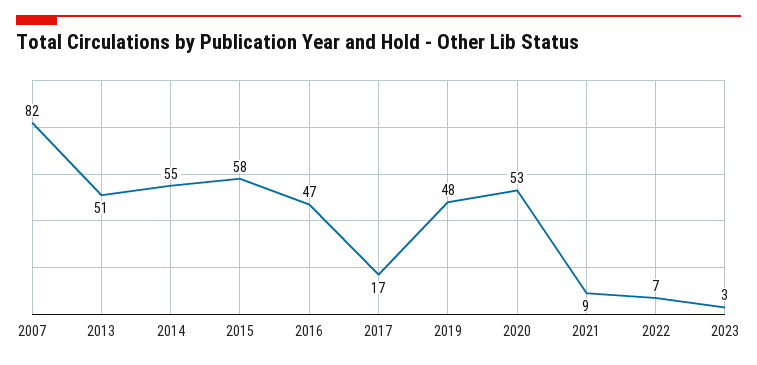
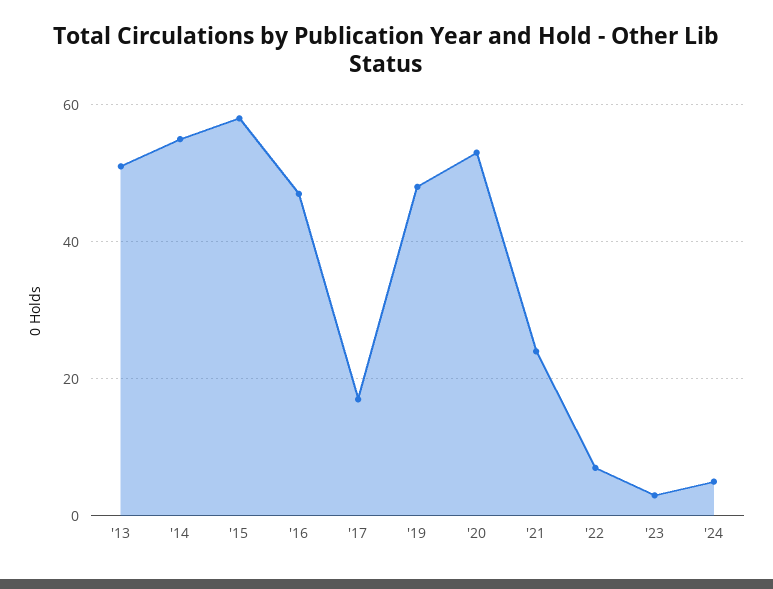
2007: 82 -> none
2021: 9 -> 25
'24: none -> 5

